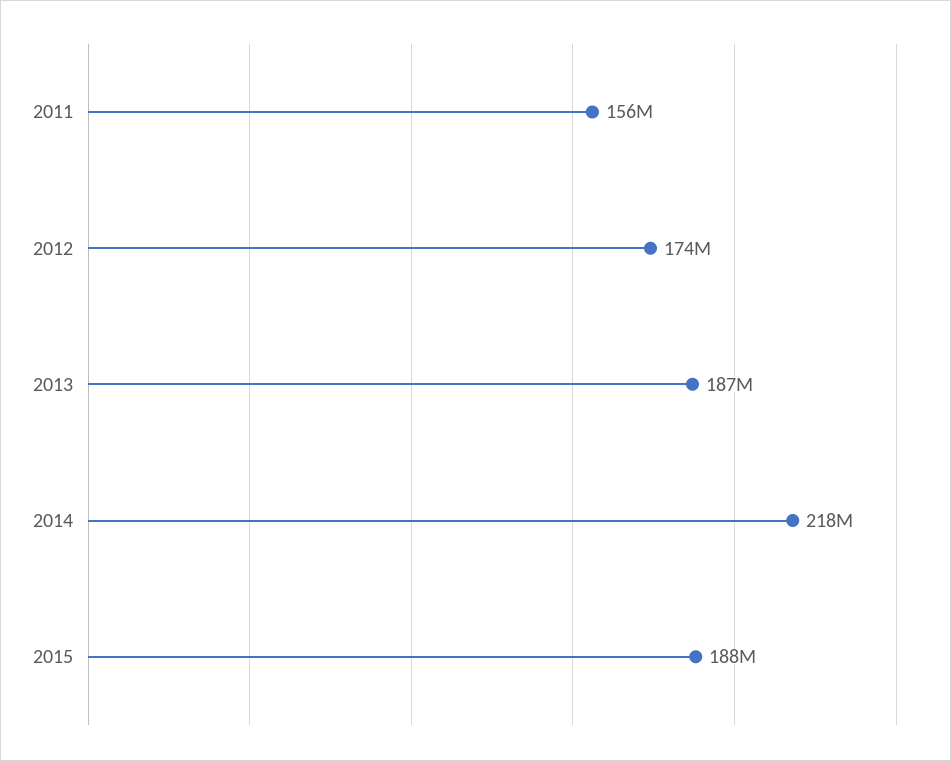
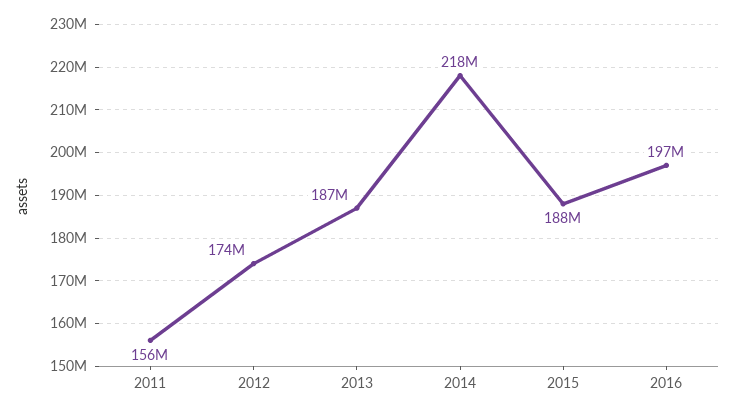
2016: none -> 197000000

